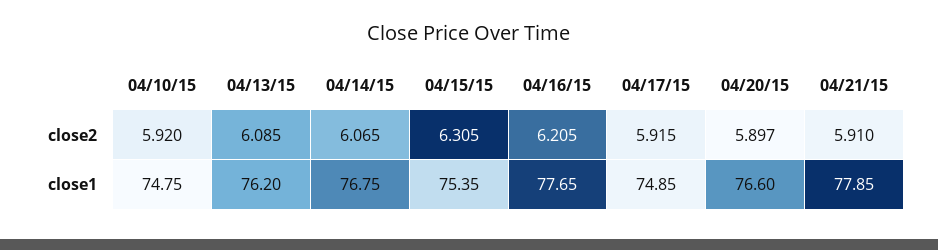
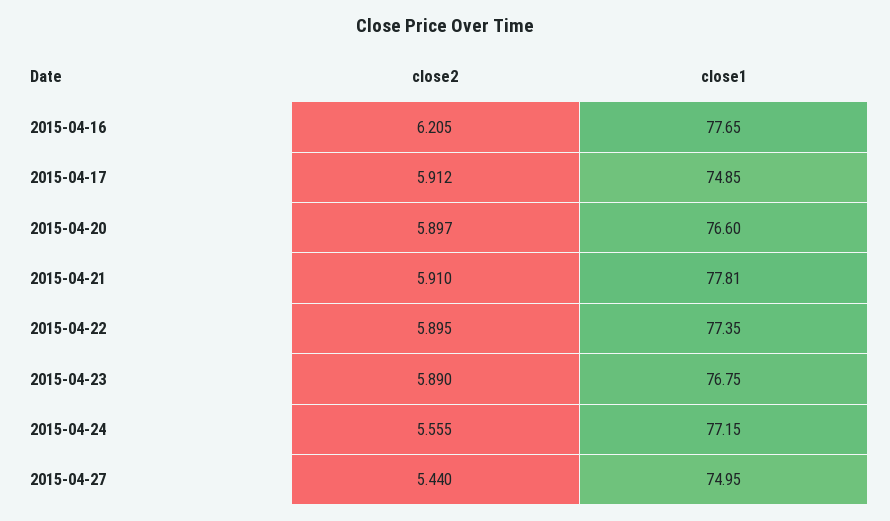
04/10/15, close2: 5.92 -> none
04/13/15, close2: 6.085 -> none
04/14/15, close2: 6.065 -> none
04/15/15, close2: 6.305 -> none
04/17/15, close2: 5.915 -> 5.912
04/10/15, close1: 74.75 -> none
04/13/15, close1: 76.2 -> none
04/14/15, close1: 76.75 -> none
04/15/15, close1: 75.35 -> none
04/21/15, close1: 77.85 -> 77.81
2015-04-22, close2: none -> 5.895
2015-04-22, close1: none -> 77.35
2015-04-23, close2: none -> 5.89
2015-04-23, close1: none -> 76.75
2015-04-24, close2: none -> 5.555
2015-04-24, close1: none -> 77.15
2015-04-27, close2: none -> 5.44
2015-04-27, close1: none -> 74.95

